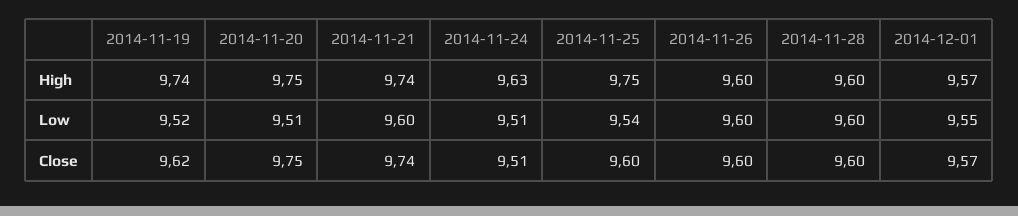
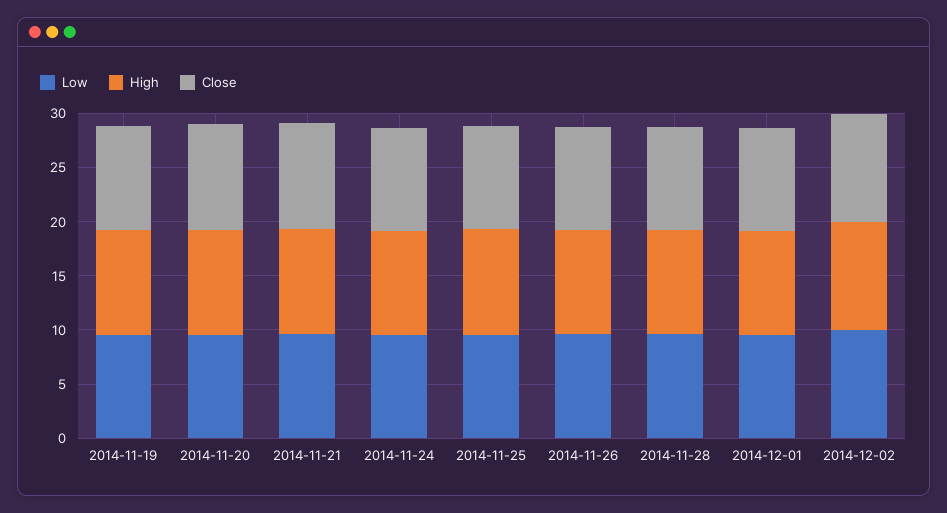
Low, 2014-12-02: none -> 10
High, 2014-12-02: none -> 10
Close, 2014-12-02: none -> 10

